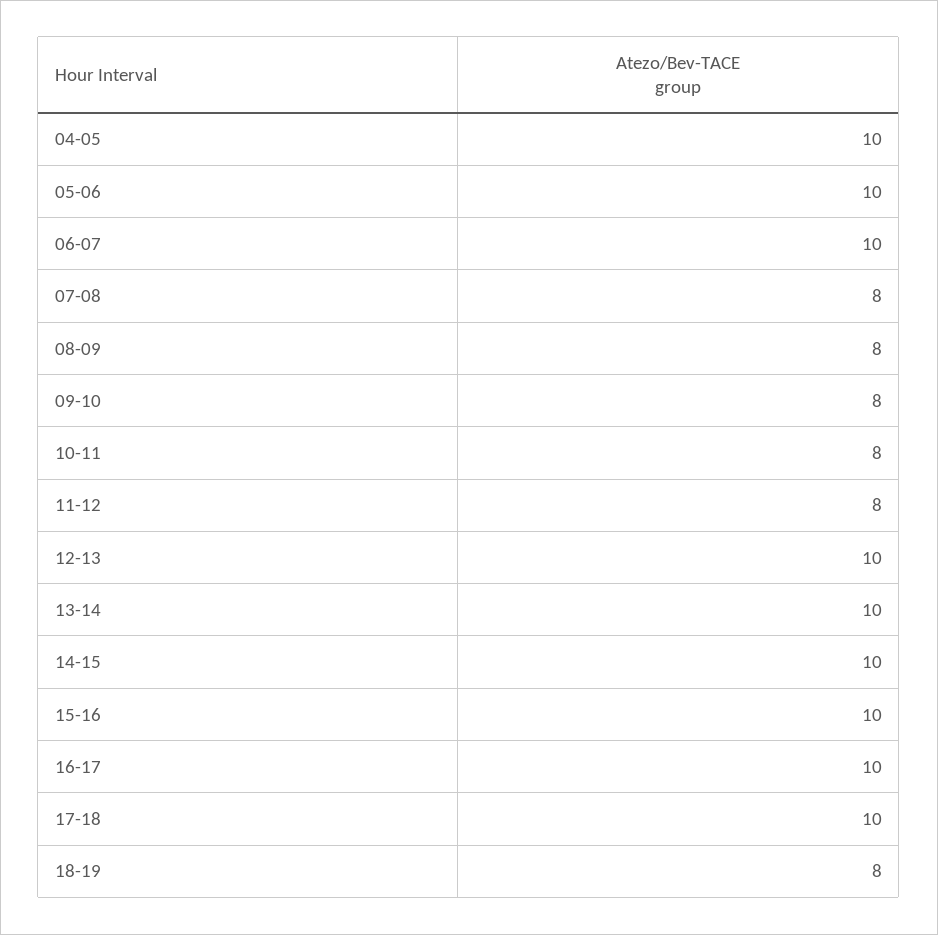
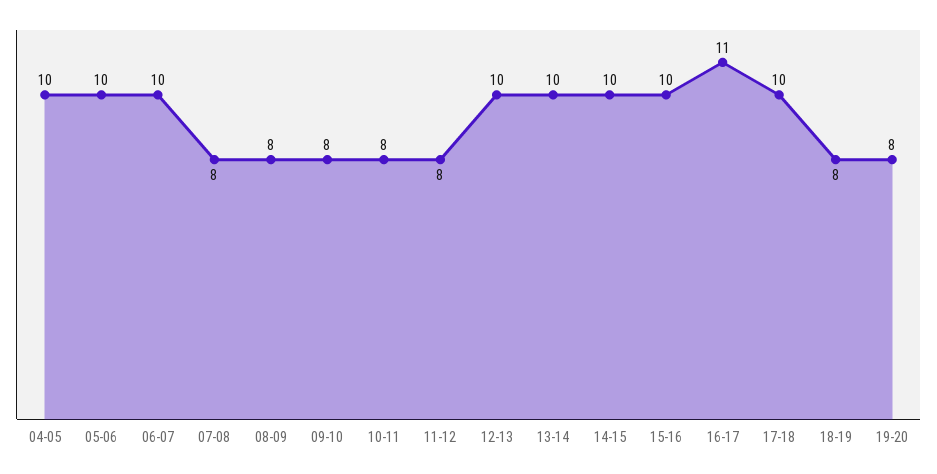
16-17: 10 -> 11
19-20: none -> 8

